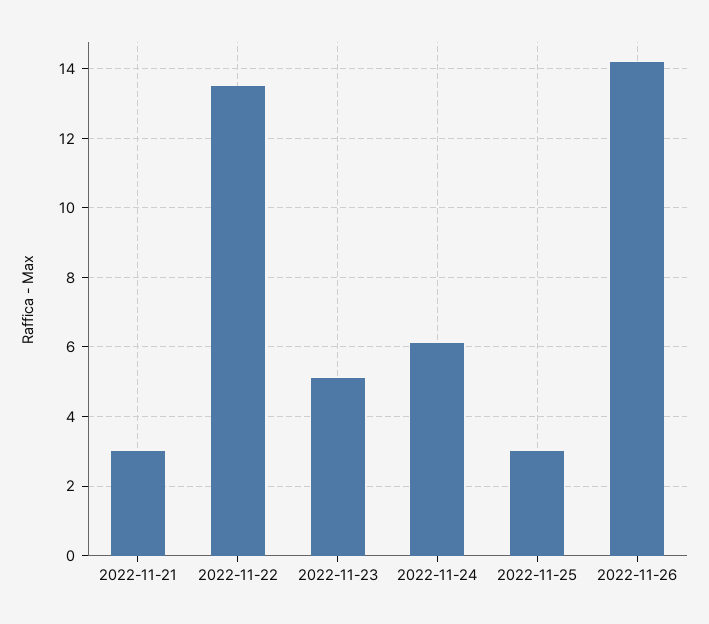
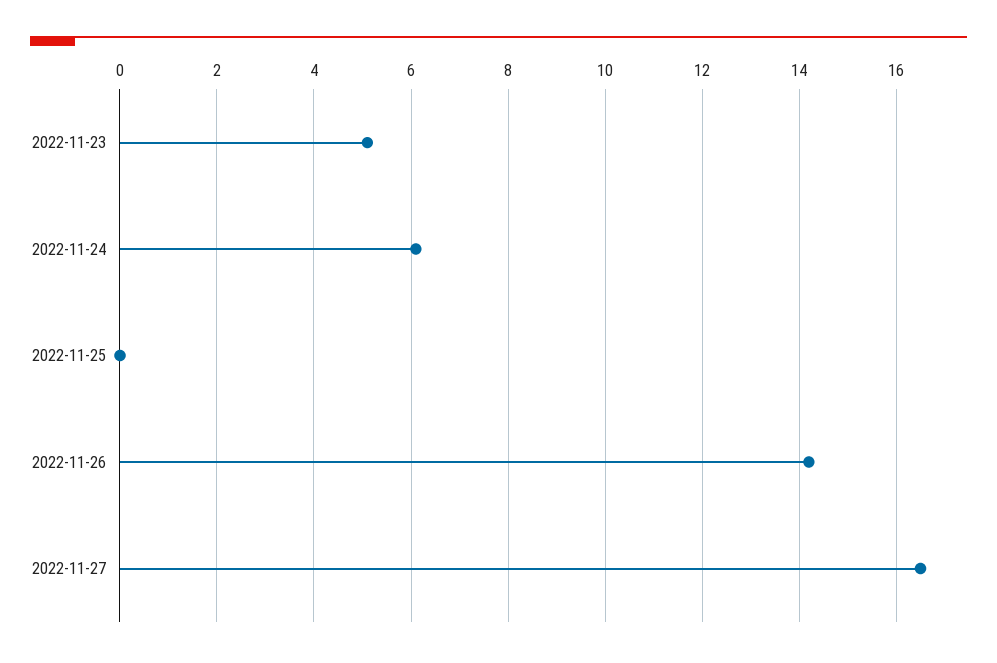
2022-11-21: 3 -> none
2022-11-22: 13.5 -> none
2022-11-25: 3 -> 0
2022-11-27: none -> 16.5

